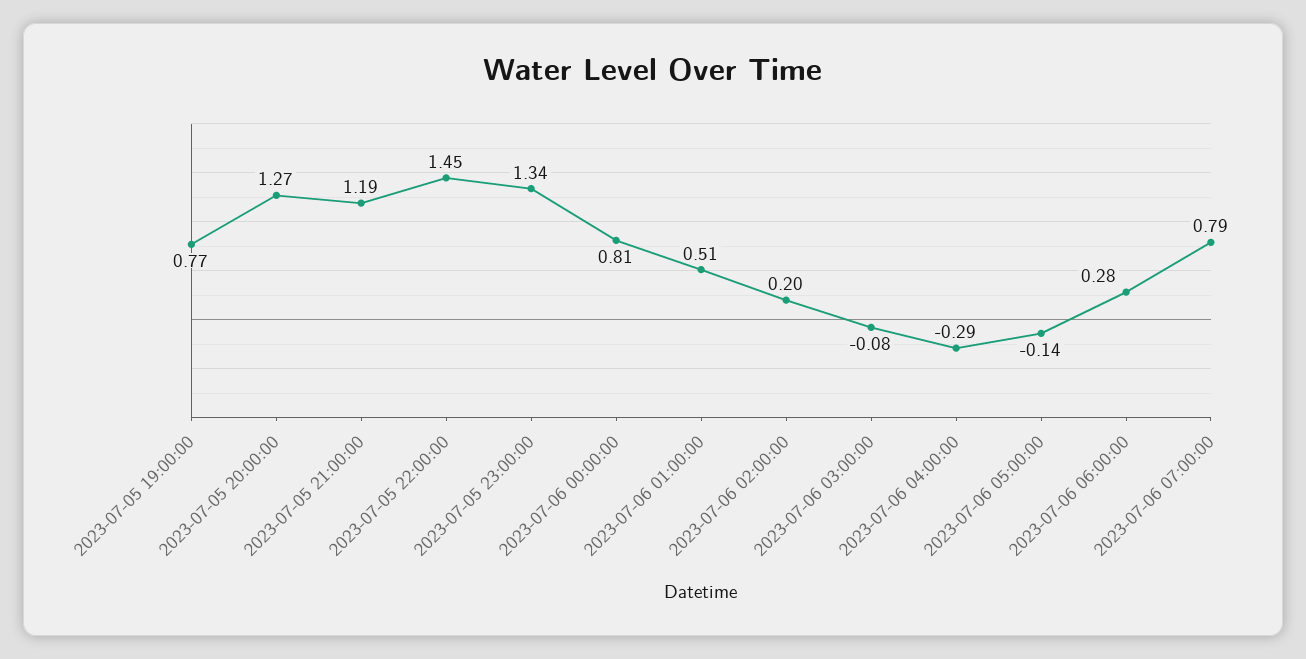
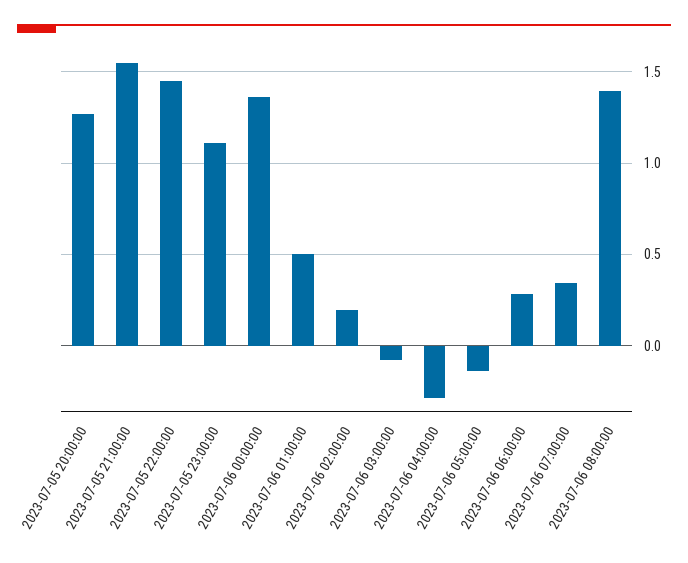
2023-07-05 19:00:00: 0.77 -> none
2023-07-05 21:00:00: 1.19 -> 1.55
2023-07-05 23:00:00: 1.34 -> 1.1
2023-07-06 00:00:00: 0.81 -> 1.35
2023-07-06 07:00:00: 0.79 -> 0.35
2023-07-06 08:00:00: none -> 1.4

